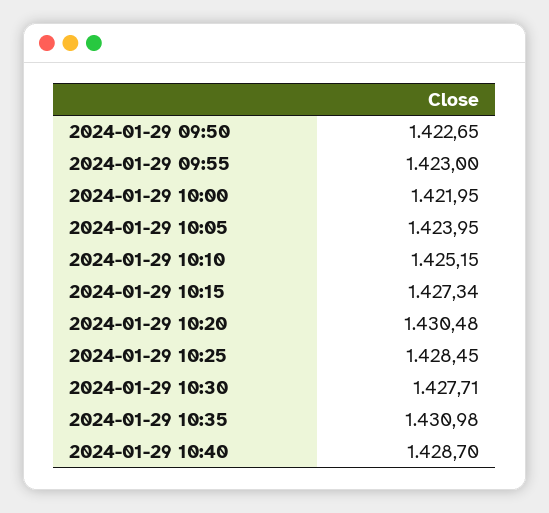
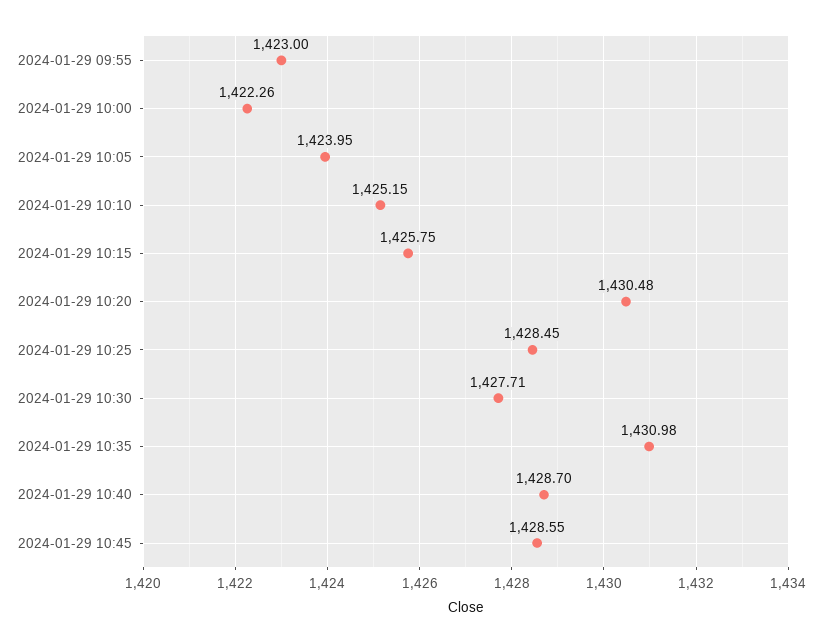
2024-01-29 09:50: 1422.65 -> none
2024-01-29 10:00: 1421.95 -> 1422.26
2024-01-29 10:15: 1427.34 -> 1425.75
2024-01-29 10:45: none -> 1428.55

